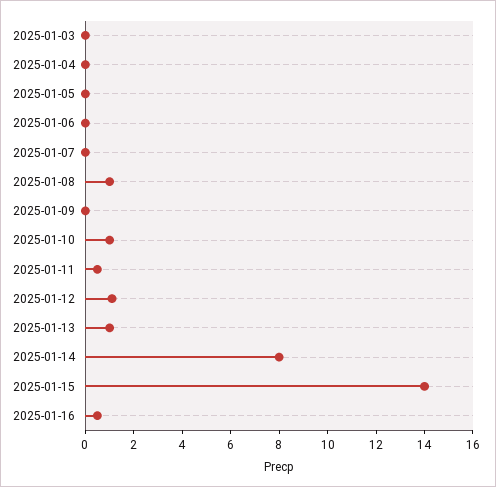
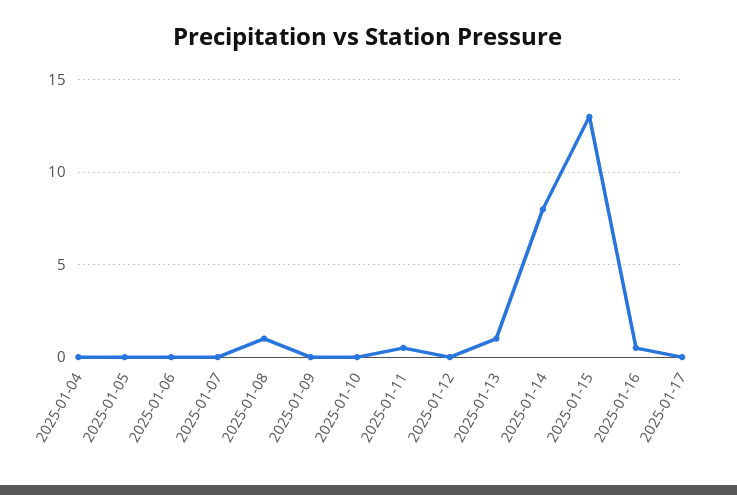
2025-01-03: 0 -> none
2025-01-10: 1 -> 0
2025-01-12: 1 -> 0
2025-01-15: 14 -> 13
2025-01-17: none -> 0

